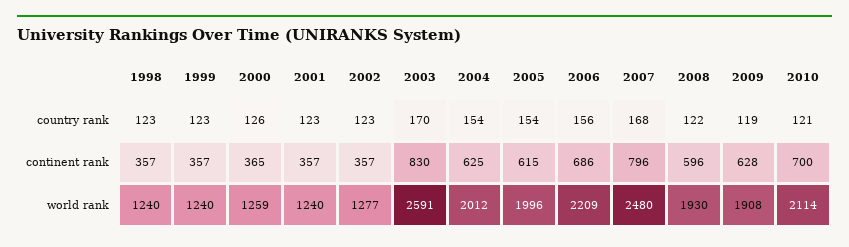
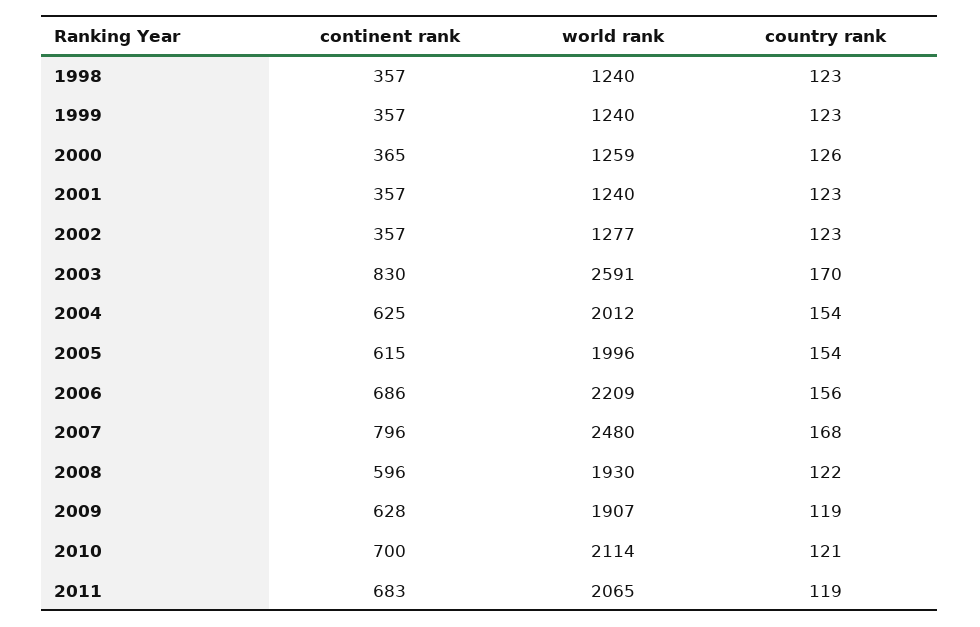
2009, world rank: 1908 -> 1907
2011, continent rank: none -> 683
2011, world rank: none -> 2065
2011, country rank: none -> 119

